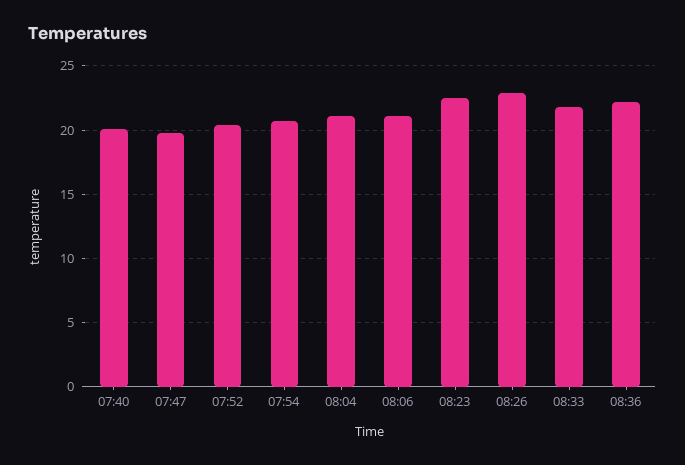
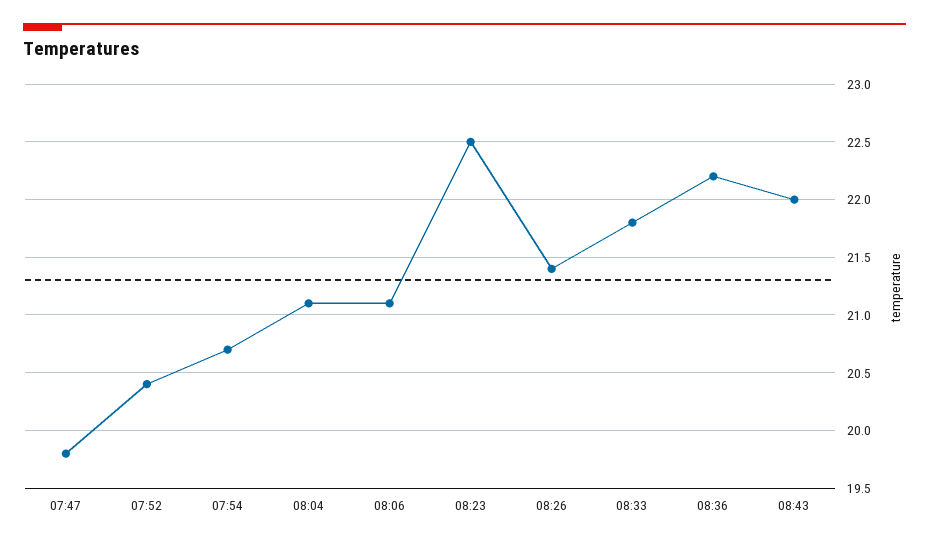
07:40: 20 -> none
08:26: 23 -> 21.4
08:43: none -> 22

